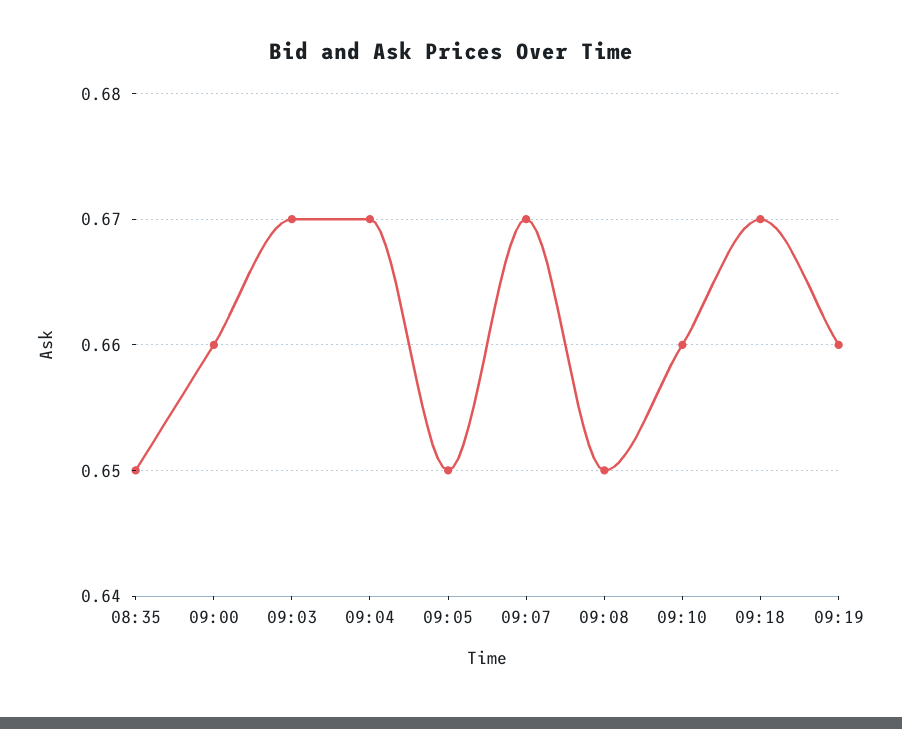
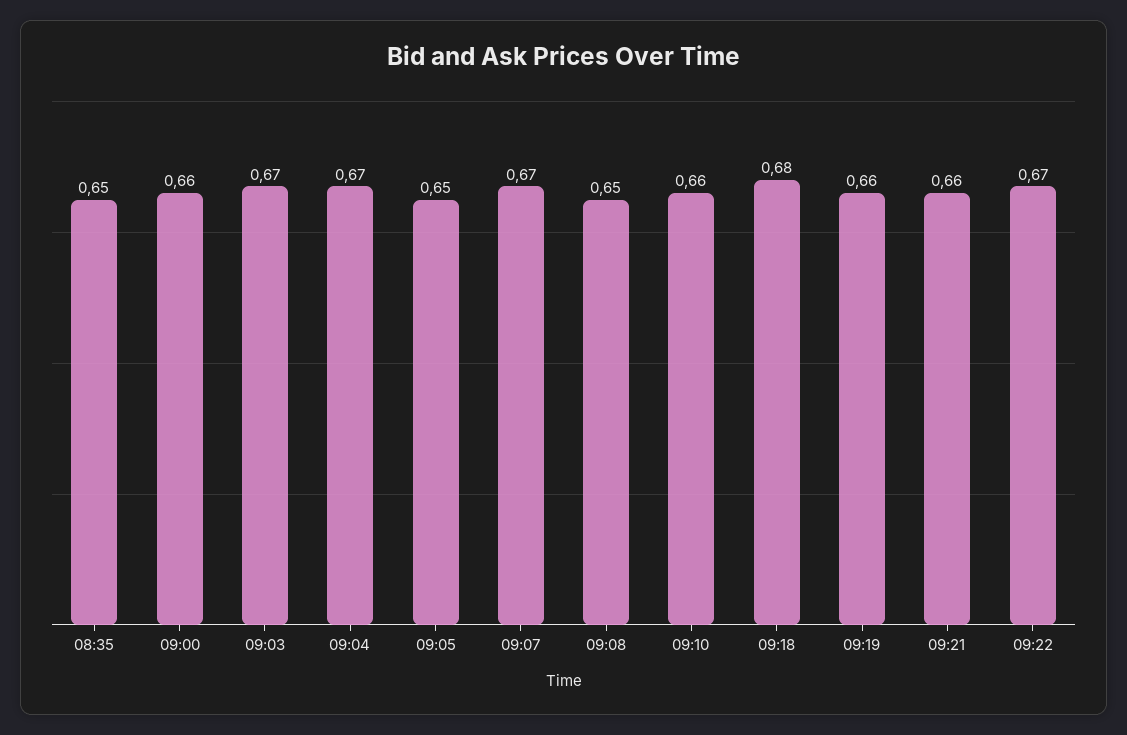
09:18: 0.67 -> 0.68
09:21: none -> 0.66
09:22: none -> 0.67

